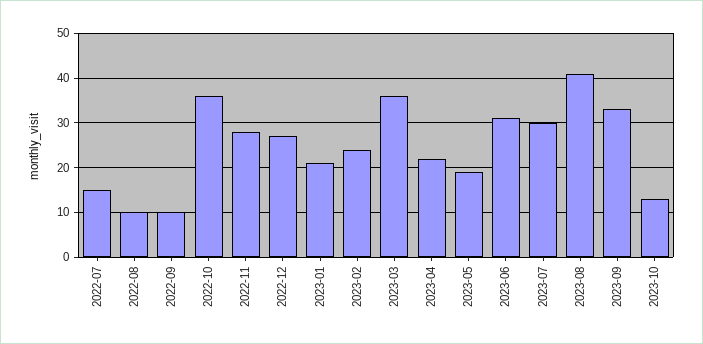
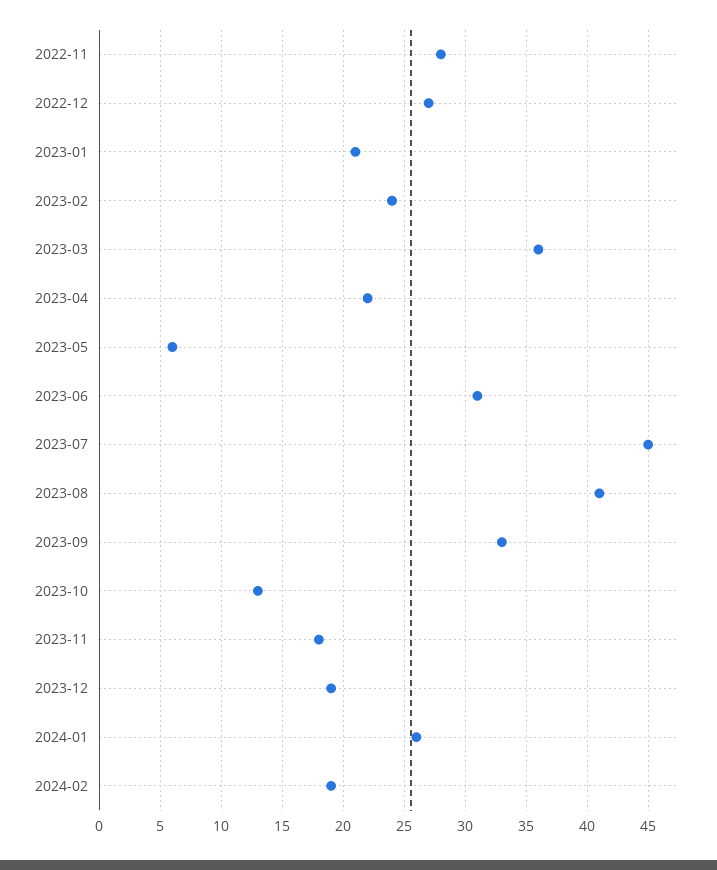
2022-07: 15 -> none
2022-08: 10 -> none
2022-09: 10 -> none
2022-10: 35 -> none
2023-05: 20 -> 6
2023-07: 30 -> 45
2023-11: none -> 18
2023-12: none -> 19
2024-01: none -> 26
2024-02: none -> 19

